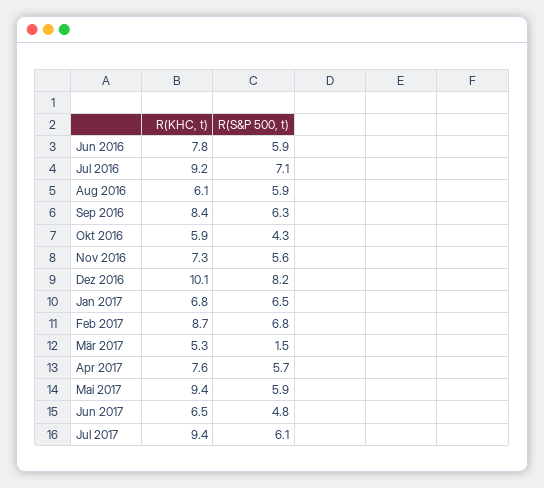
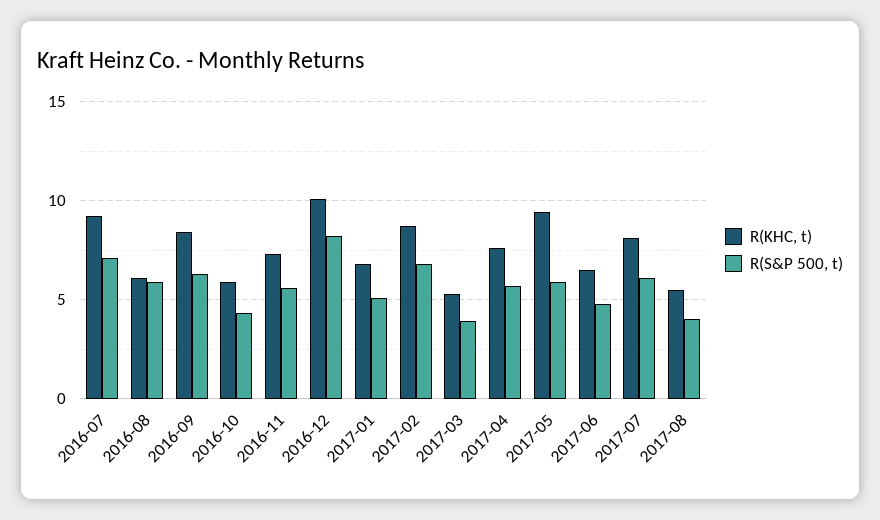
R(KHC, t), Jun 2016: 7.8 -> none
R(S&P 500, t), Jun 2016: 5.9 -> none
R(S&P 500, t), Jan 2017: 6.5 -> 5
R(S&P 500, t), Mär 2017: 1.5 -> 4
R(KHC, t), Jul 2017: 9.4 -> 8
R(KHC, t), 2017-08: none -> 5.5
R(S&P 500, t), 2017-08: none -> 4

